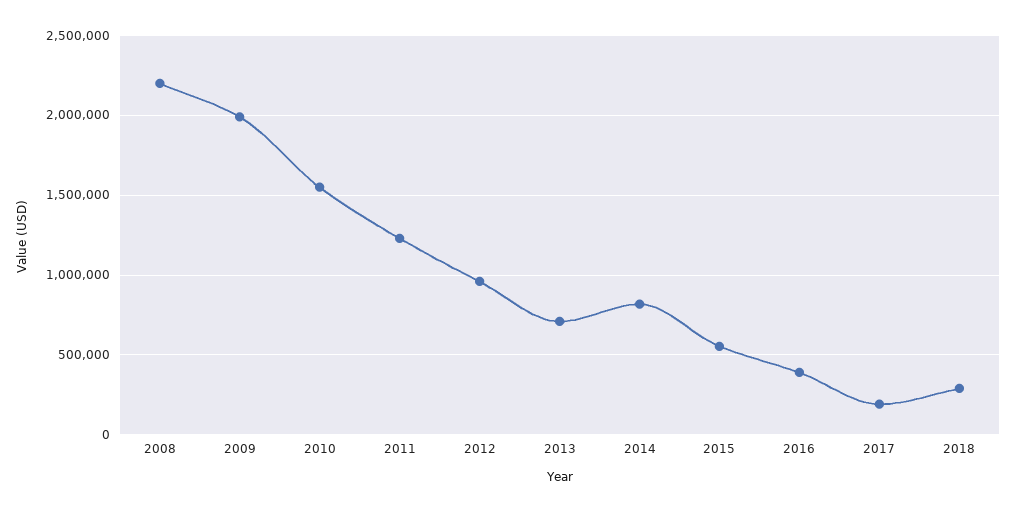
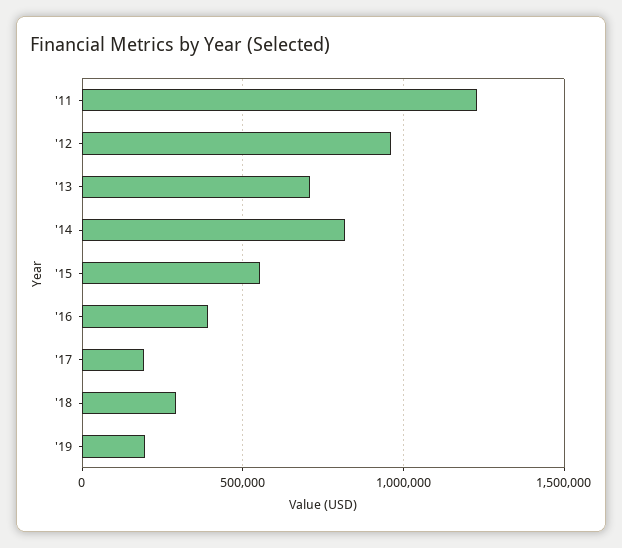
2008: 2200000 -> none
2009: 2000000 -> none
2010: 1550000 -> none
'19: none -> 200000

